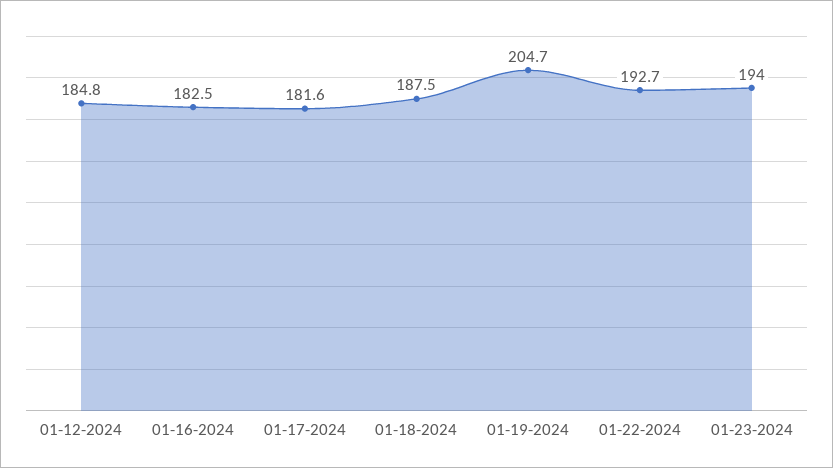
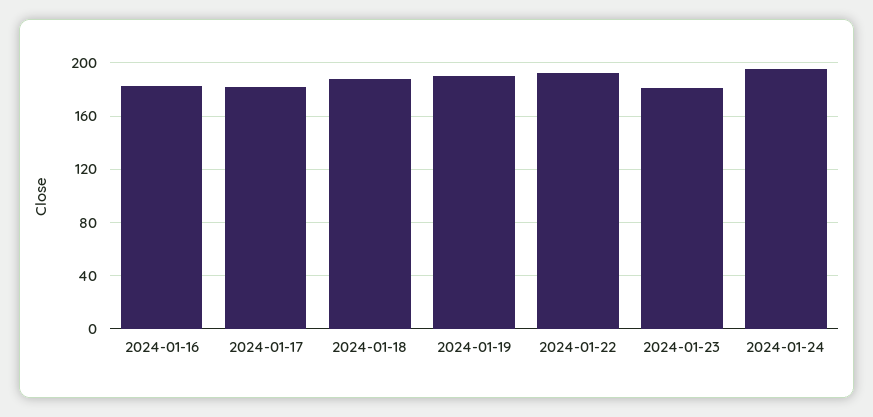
01-12-2024: 184.8 -> none
01-19-2024: 204.7 -> 190
01-23-2024: 194 -> 180
2024-01-24: none -> 195

